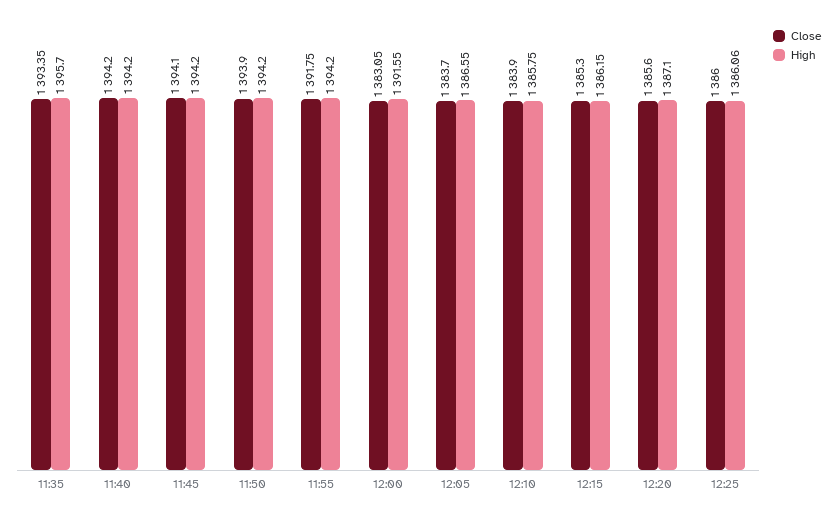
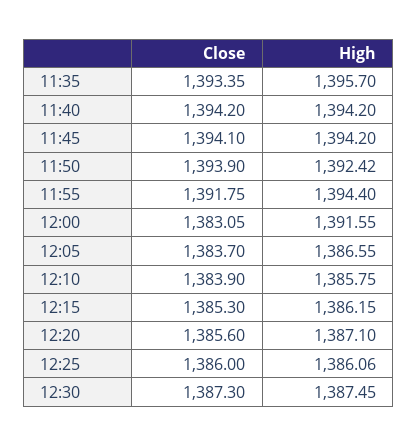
High, 11:50: 1394.2 -> 1392.42
High, 11:55: 1394.2 -> 1394.4
Close, 12:30: none -> 1387.3
High, 12:30: none -> 1387.45

